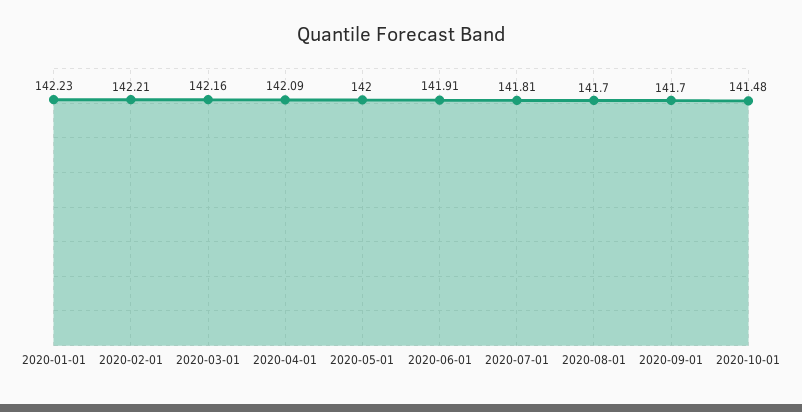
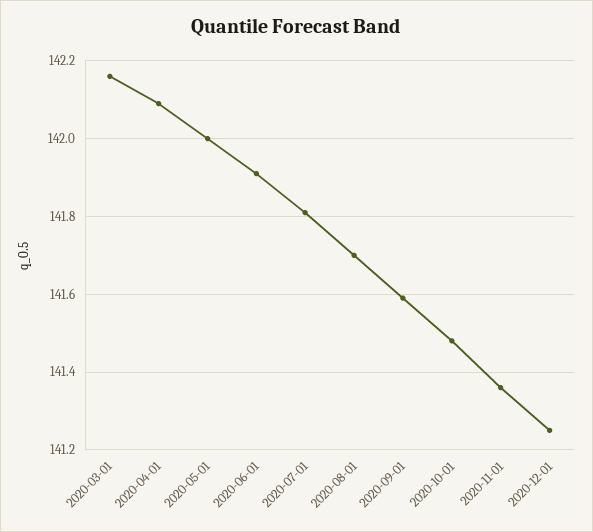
2020-01-01: 142.23 -> none
2020-02-01: 142.21 -> none
2020-09-01: 141.7 -> 141.6
2020-11-01: none -> 141.35
2020-12-01: none -> 141.25

